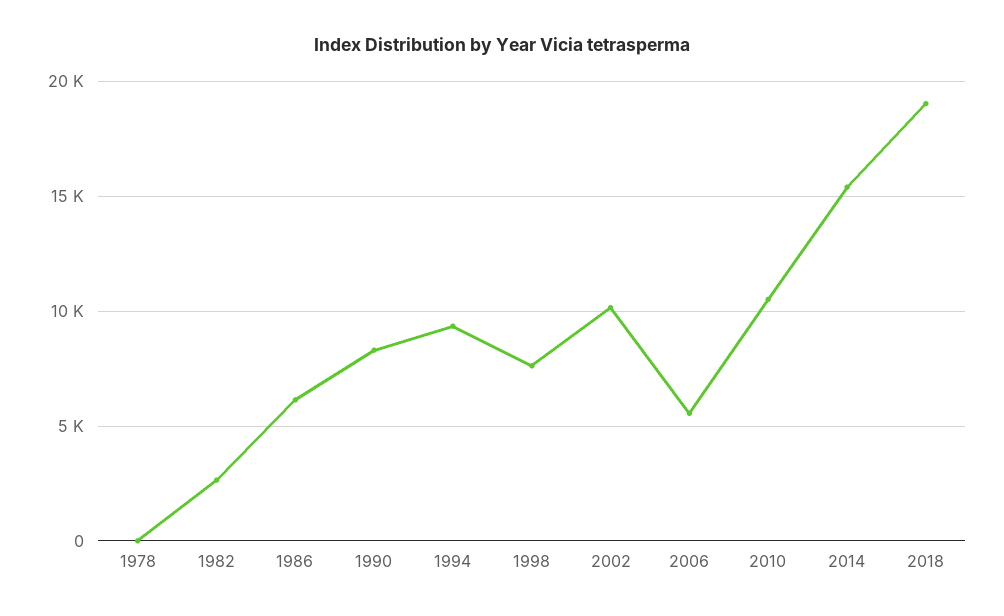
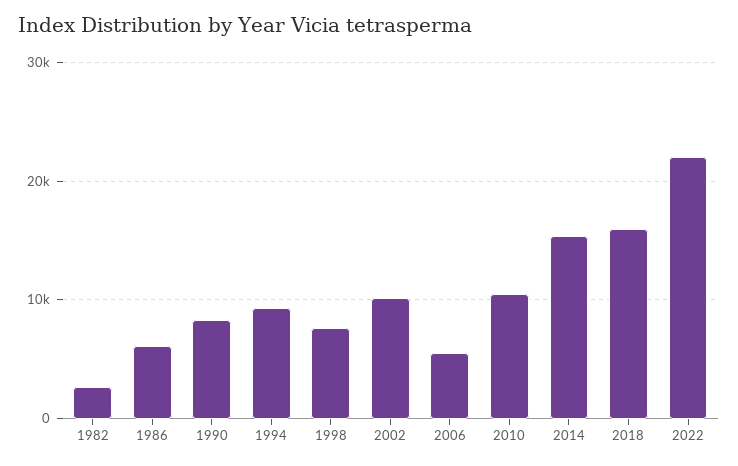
1978: 0 -> none
2018: 19000 -> 16000
2022: none -> 22000

